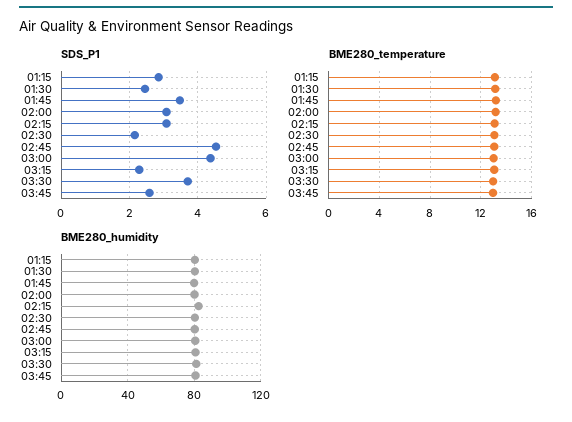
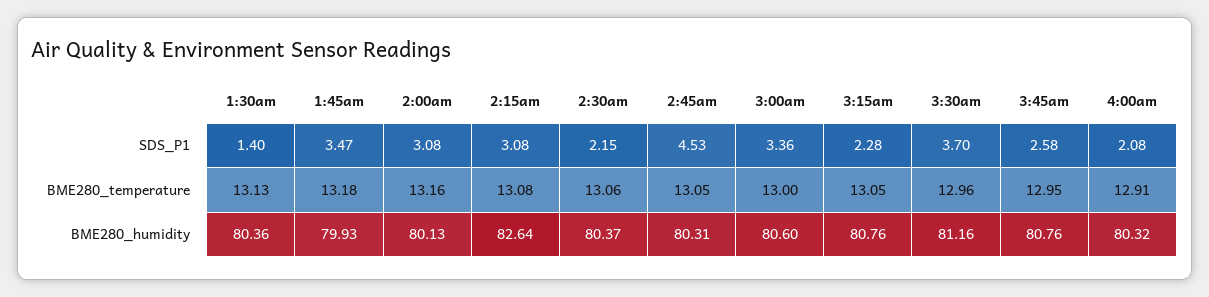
SDS_P1, 01:15: 2.8 -> none
SDS_P1, 01:30: 2.4 -> 1.4
SDS_P1, 03:00: 4.4 -> 3.36
BME280_temperature, 01:15: 13 -> none
BME280_humidity, 01:15: 80 -> none
SDS_P1, 4:00am: none -> 2.08
BME280_temperature, 4:00am: none -> 12.91
BME280_humidity, 4:00am: none -> 80.32

